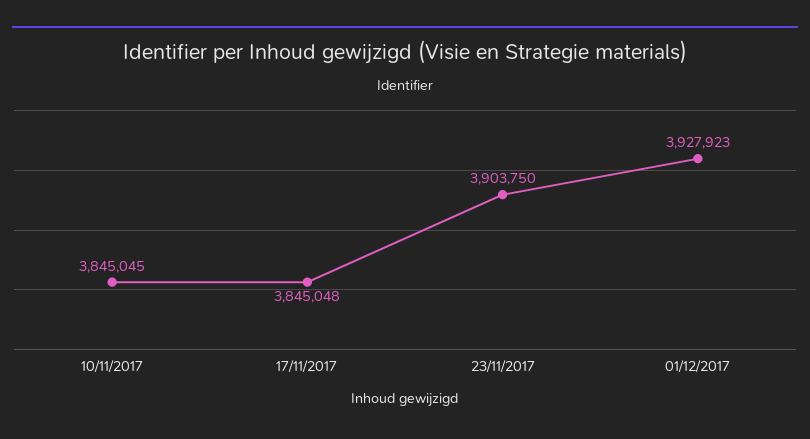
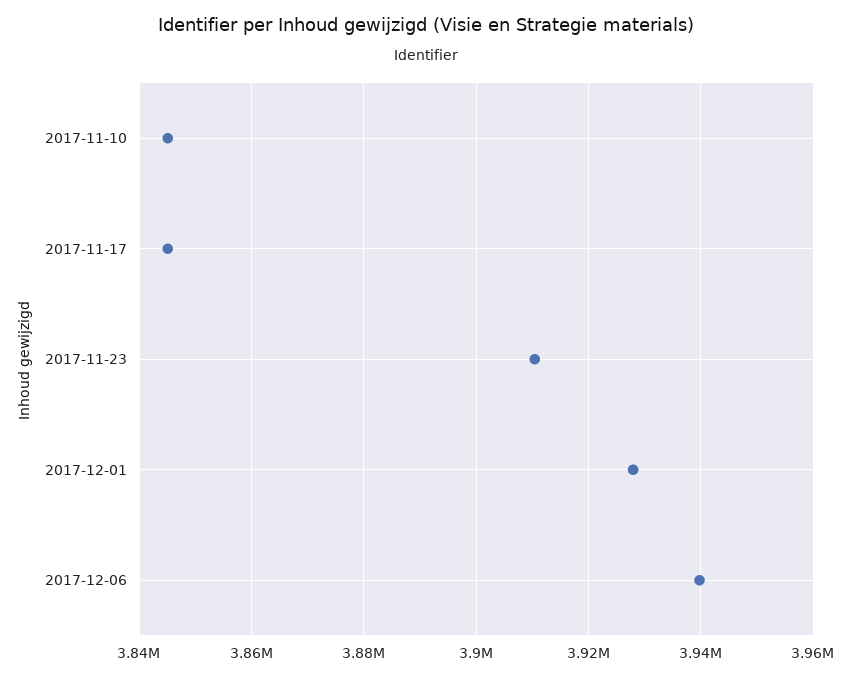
23/11/2017: 3903750 -> 3910000
2017-12-06: none -> 3940000

